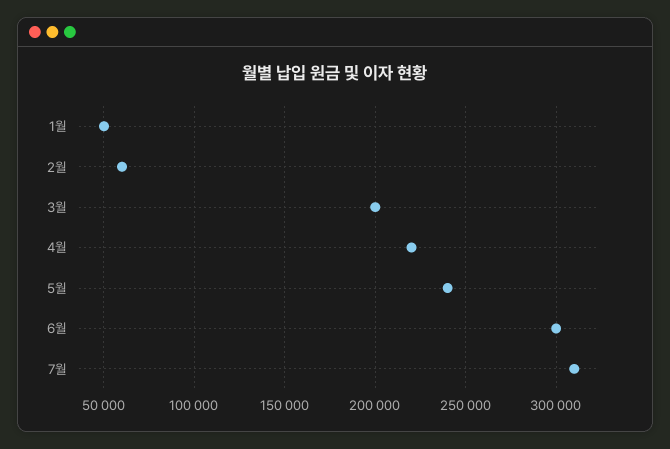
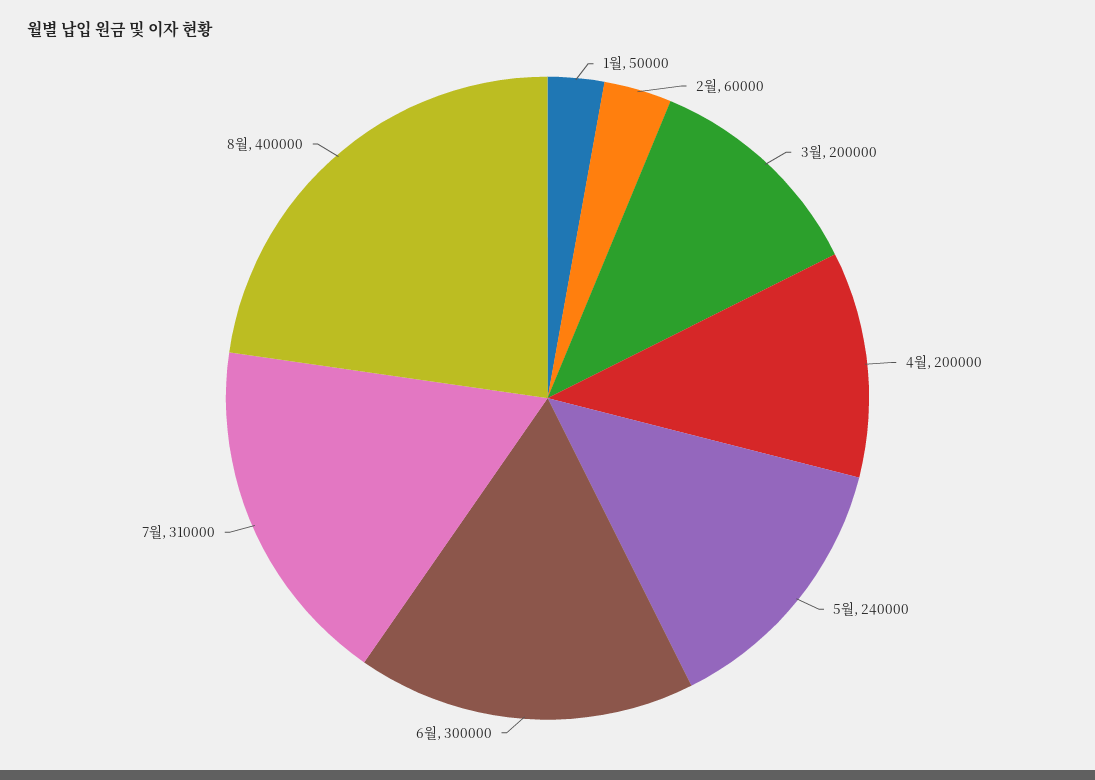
4월: 220000 -> 200000
8월: none -> 400000

